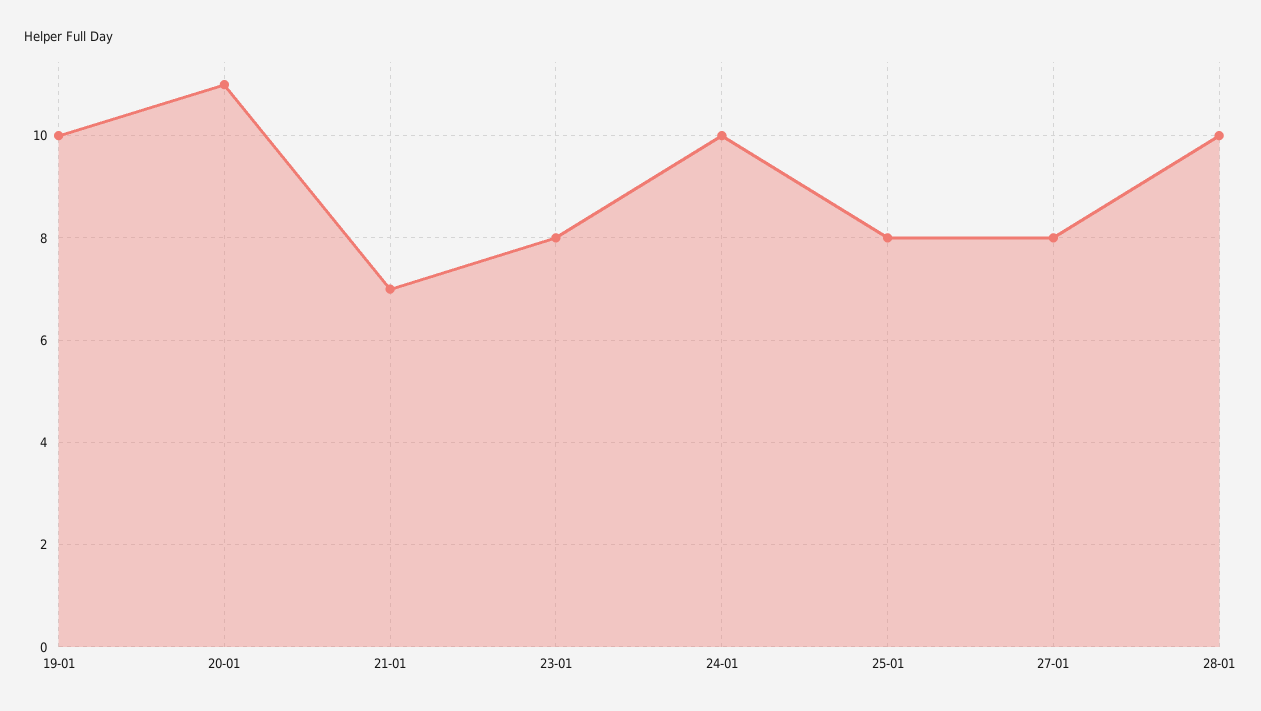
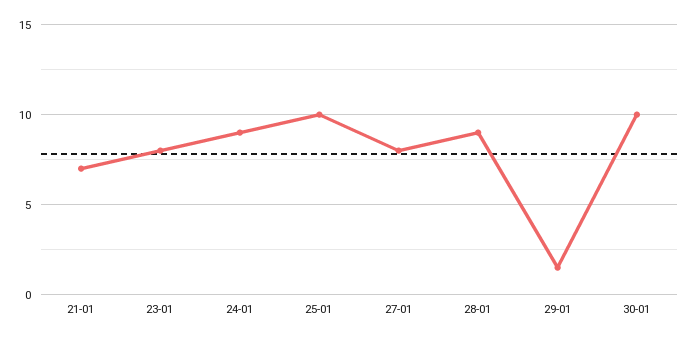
19-01: 10 -> none
20-01: 11 -> none
24-01: 10 -> 9
25-01: 8 -> 10
28-01: 10 -> 9
29-01: none -> 1.5
30-01: none -> 10

